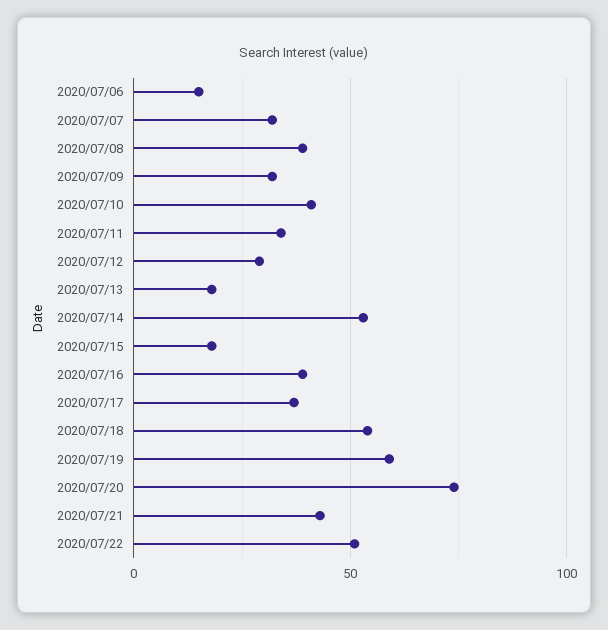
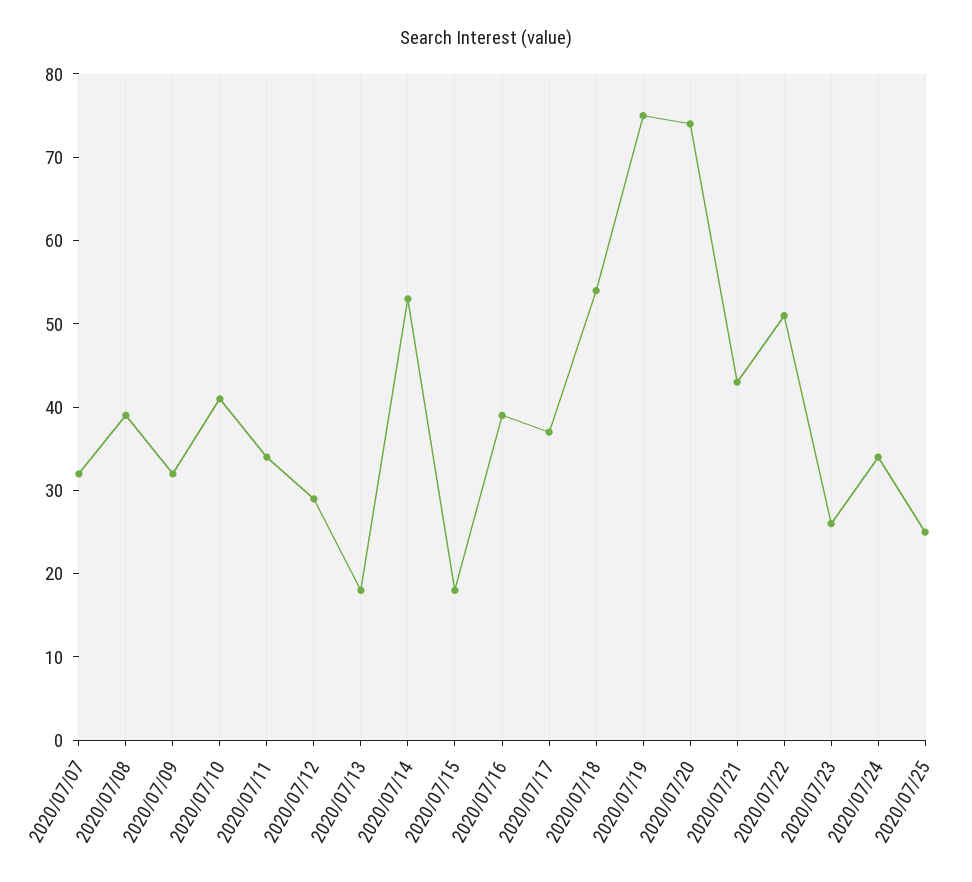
2020/07/06: 15 -> none
2020/07/19: 60 -> 75
2020/07/23: none -> 26
2020/07/24: none -> 34
2020/07/25: none -> 25

